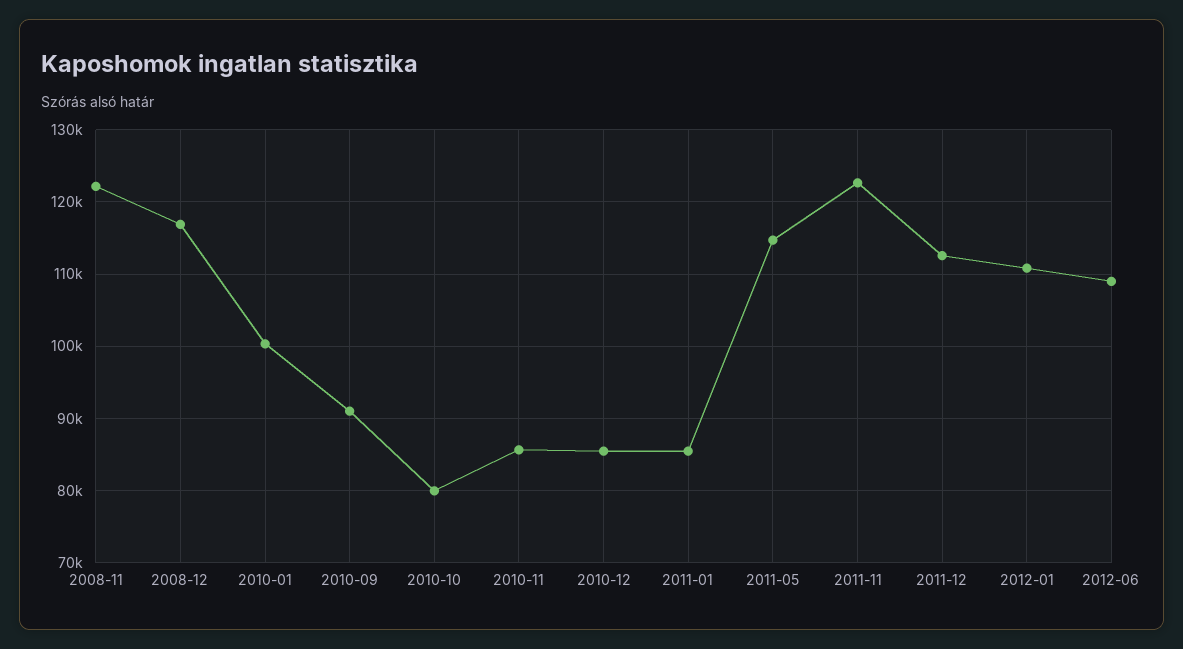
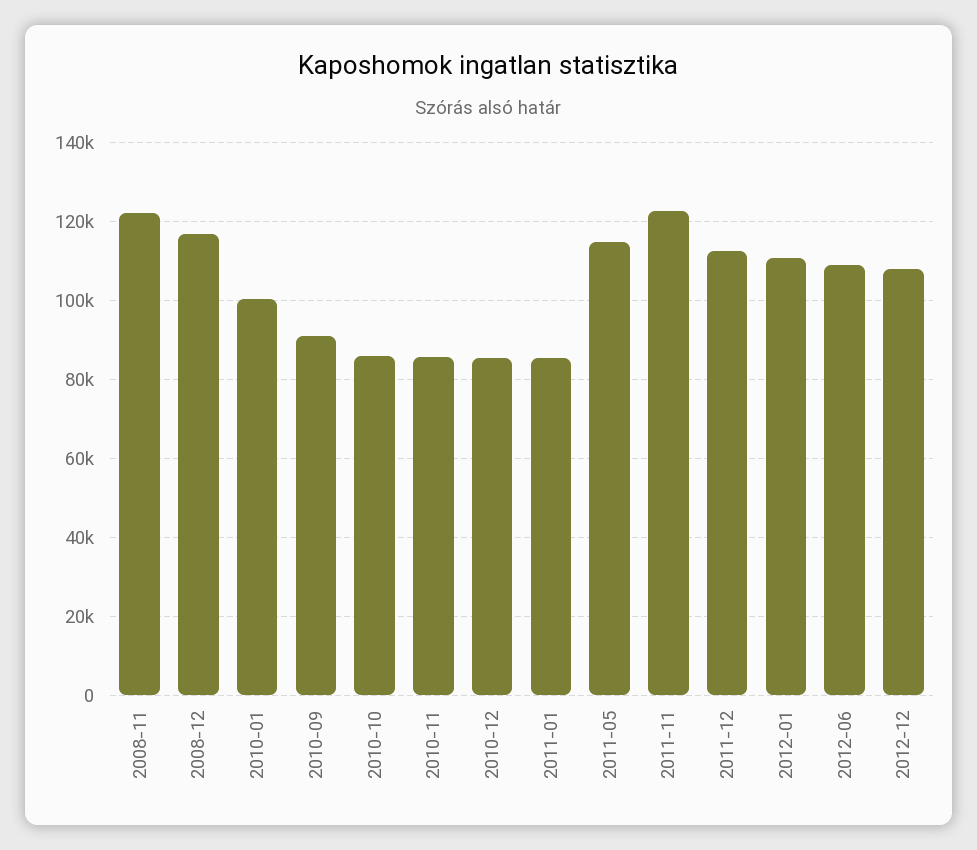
2010-10: 80000 -> 86000
2012-12: none -> 108000

